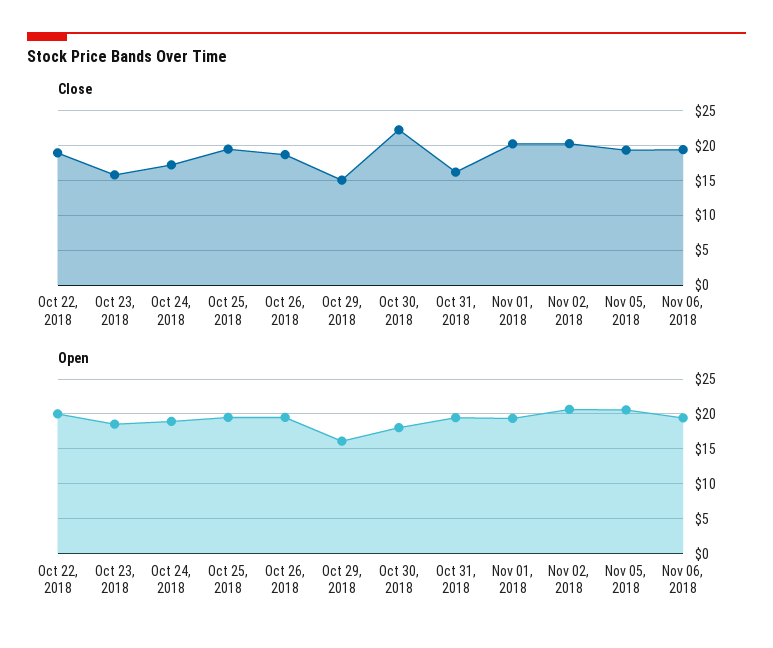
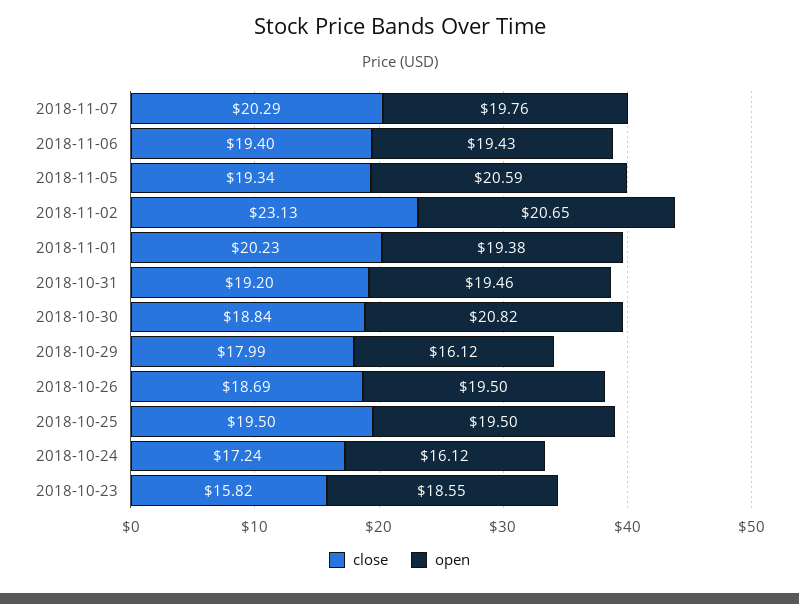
Close, Oct 22, 2018: 19 -> none
Close, Oct 29, 2018: 15 -> 17.99
Close, Oct 30, 2018: 22 -> 18.84
Close, Oct 31, 2018: 16 -> 19.2
Close, Nov 02, 2018: 20 -> 23.13
Open, Oct 22, 2018: 20 -> none
Open, Oct 24, 2018: 19 -> 16.12
Open, Oct 30, 2018: 18 -> 20.82
Close, 2018-11-07: none -> 20.29
Open, 2018-11-07: none -> 19.76

